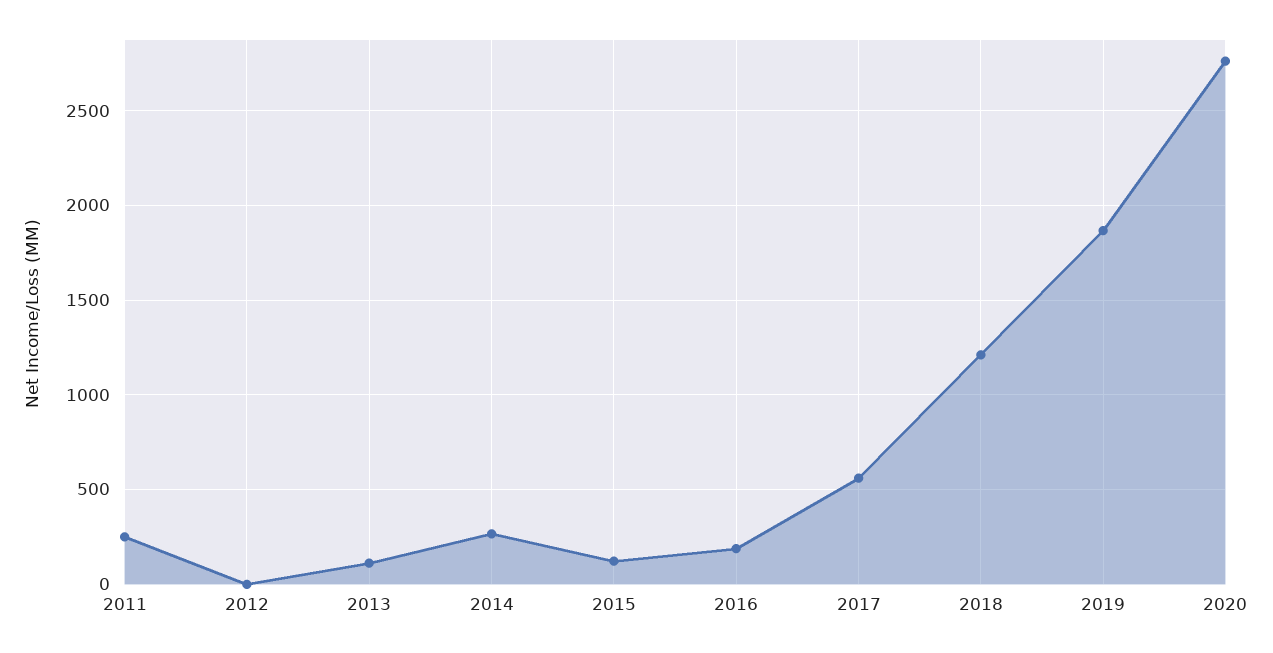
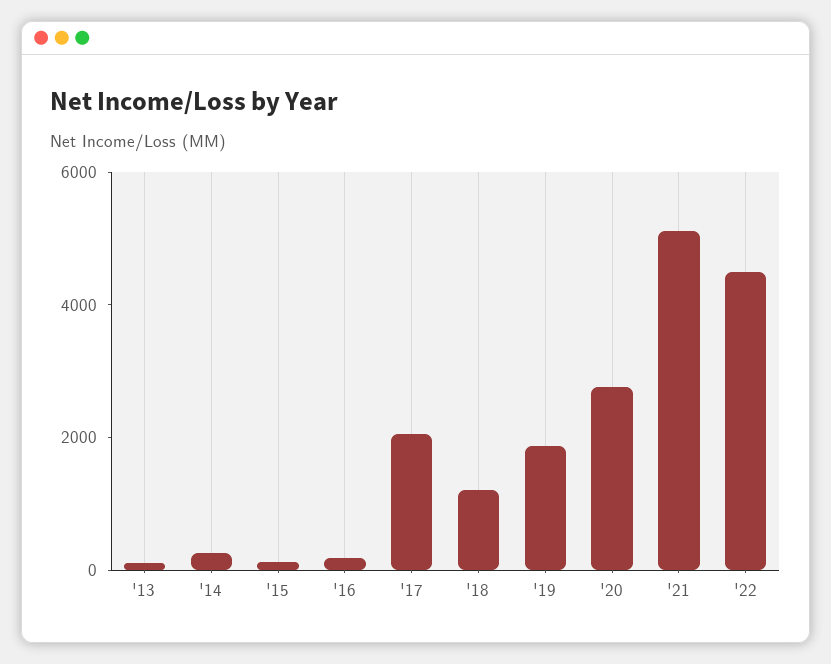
2011: 250 -> none
2012: 0 -> none
2017: 550 -> 2000
'21: none -> 5000
'22: none -> 4500

